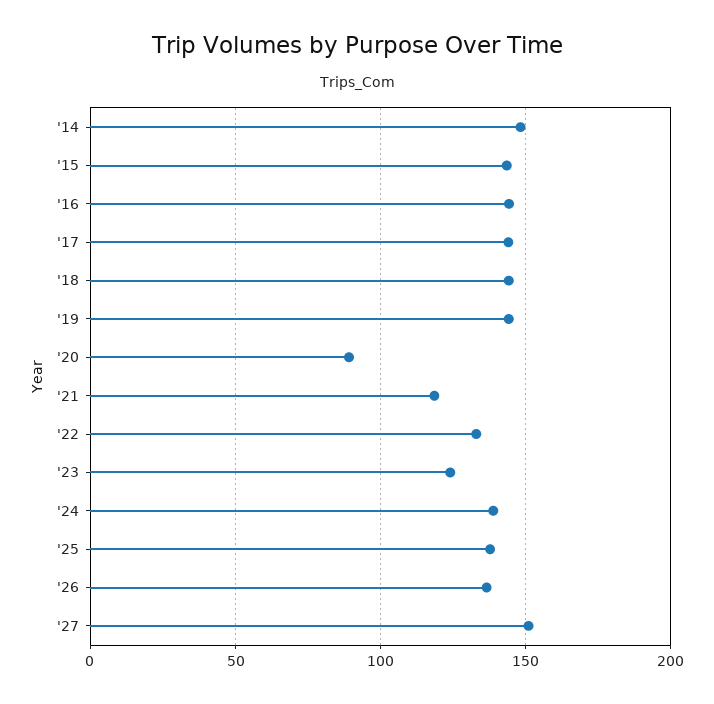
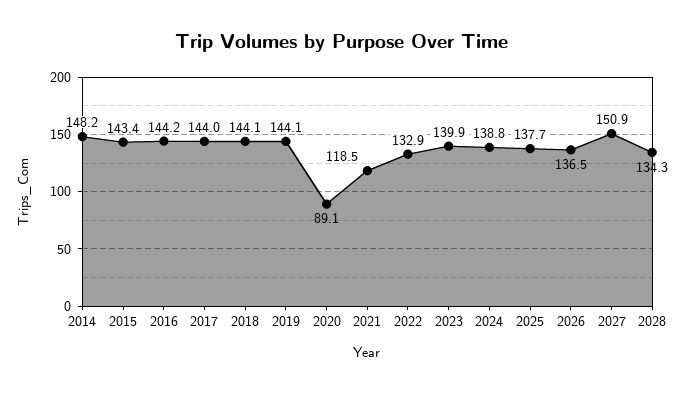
'23: 125 -> 139.9
2028: none -> 134.3

